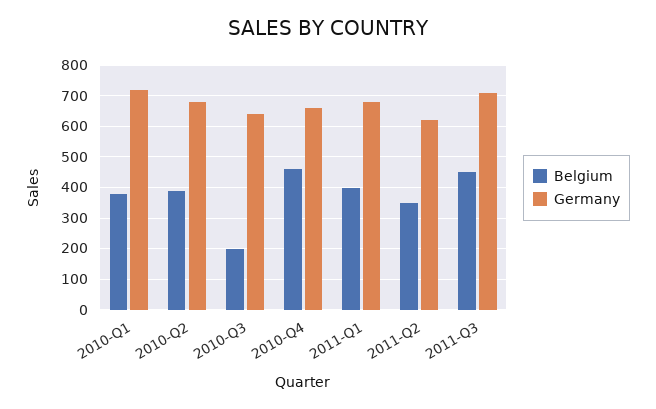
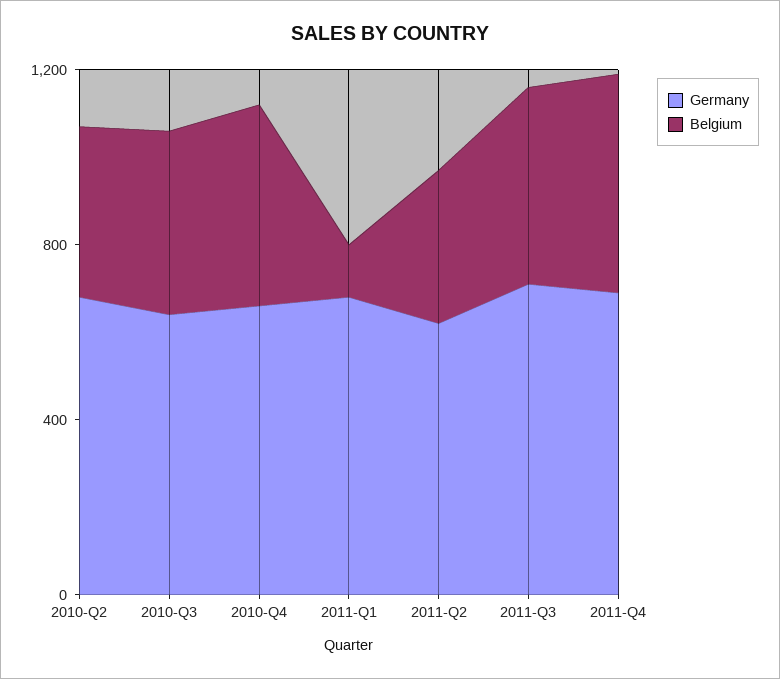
Belgium, 2010-Q1: 380 -> none
Germany, 2010-Q1: 720 -> none
Belgium, 2010-Q3: 200 -> 400
Belgium, 2011-Q1: 400 -> 100
Germany, 2011-Q4: none -> 700
Belgium, 2011-Q4: none -> 500

